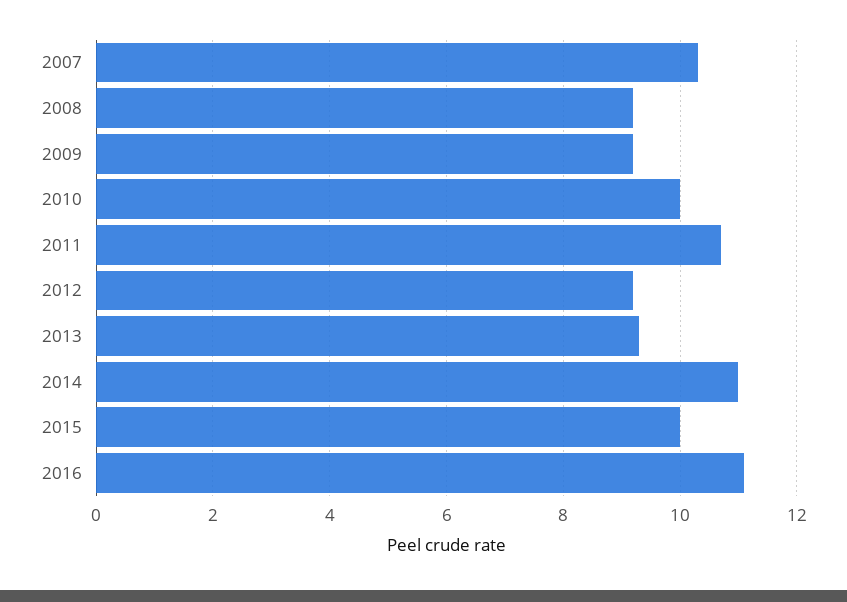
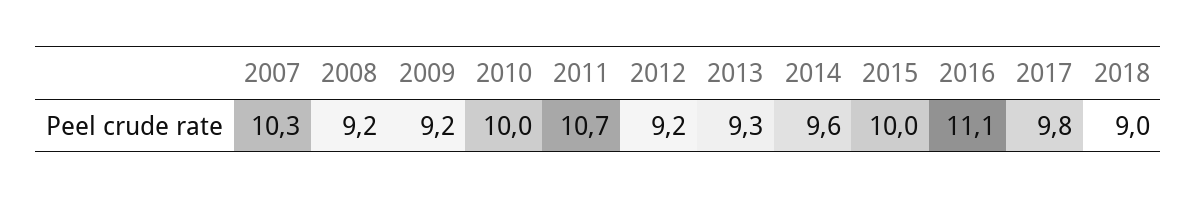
2014: 11 -> 9.6
2017: none -> 9.8
2018: none -> 9

